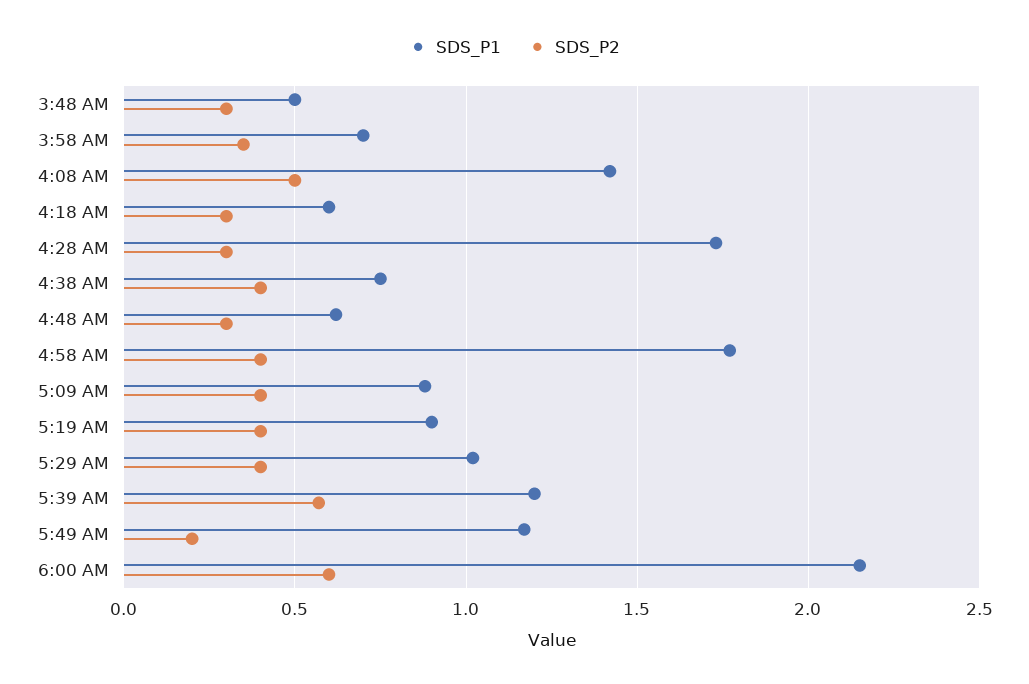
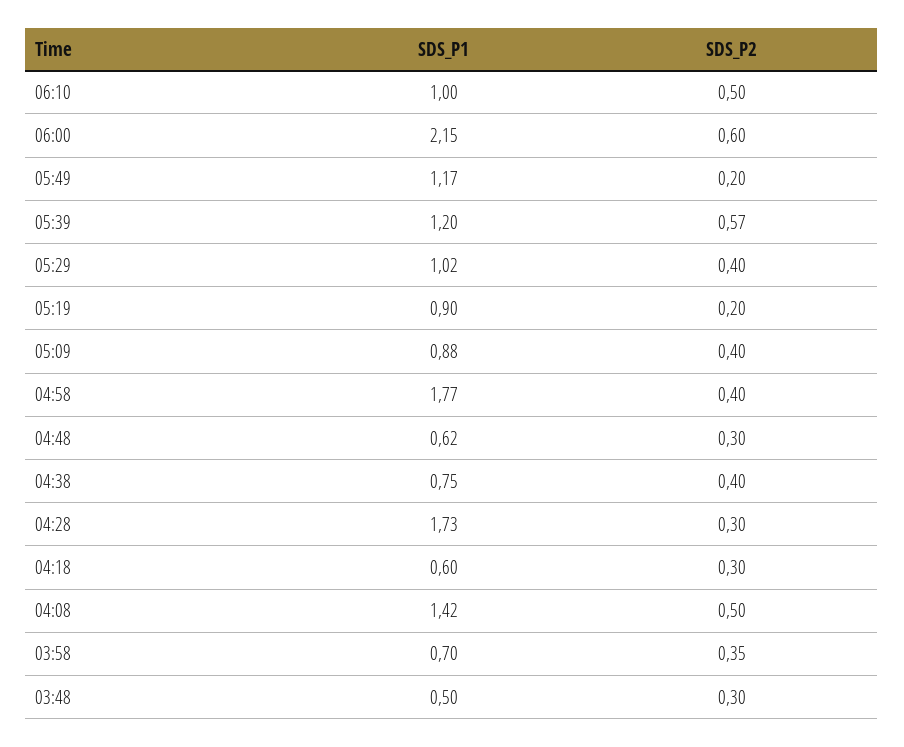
SDS_P2, 5:19 AM: 0.4 -> 0.2
SDS_P1, 06:10: none -> 1
SDS_P2, 06:10: none -> 0.5

